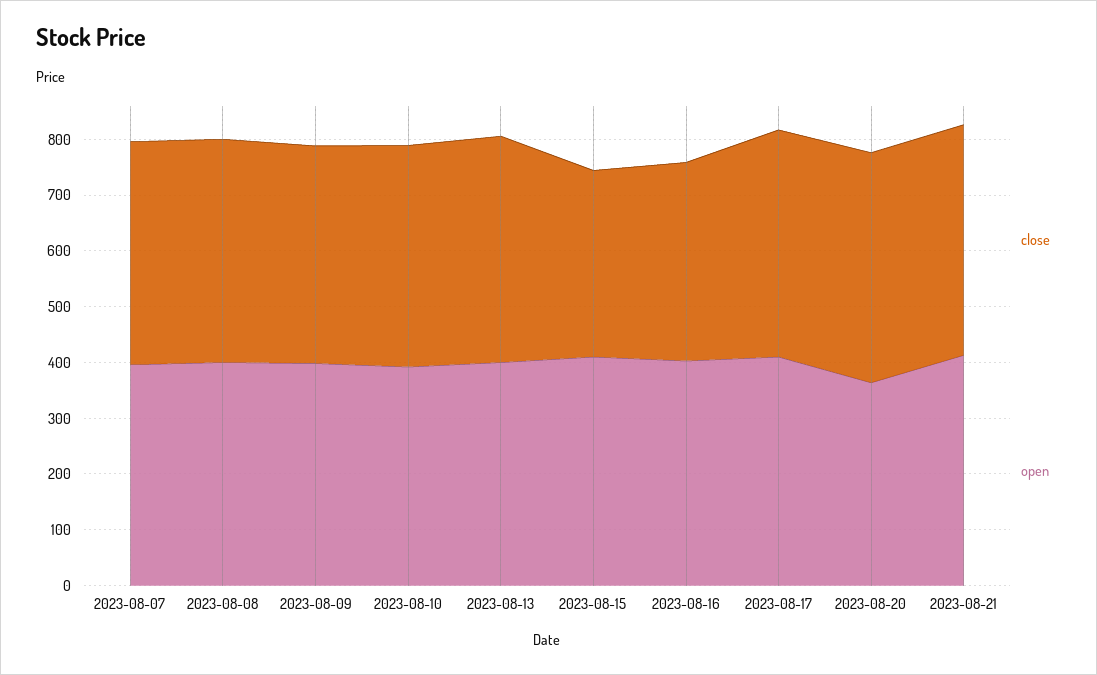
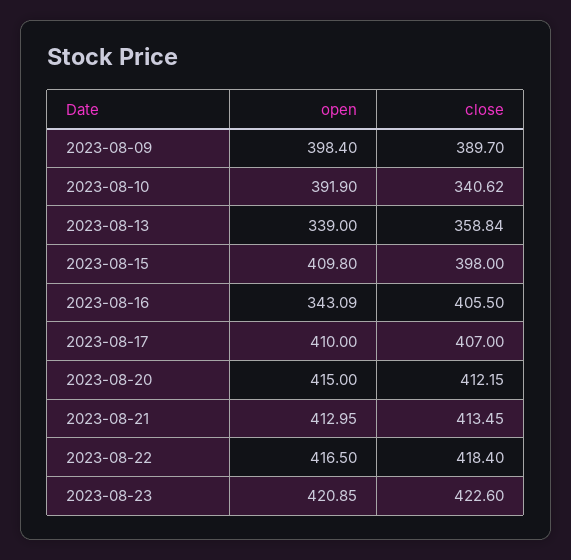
close, 2023-08-07: 400 -> none
open, 2023-08-07: 400 -> none
close, 2023-08-08: 400 -> none
open, 2023-08-08: 400 -> none
close, 2023-08-10: 400 -> 340.62
close, 2023-08-13: 400 -> 358.84
open, 2023-08-13: 400 -> 339
close, 2023-08-15: 340 -> 398
close, 2023-08-16: 360 -> 405.5
open, 2023-08-16: 400 -> 343.09
open, 2023-08-20: 360 -> 415
open, 2023-08-22: none -> 416.5
close, 2023-08-22: none -> 418.4
open, 2023-08-23: none -> 420.85
close, 2023-08-23: none -> 422.6

